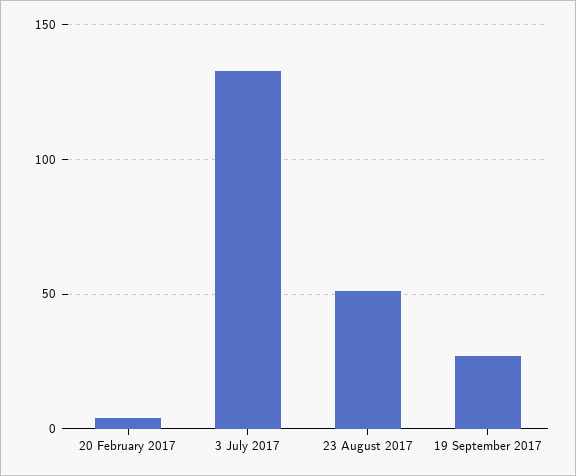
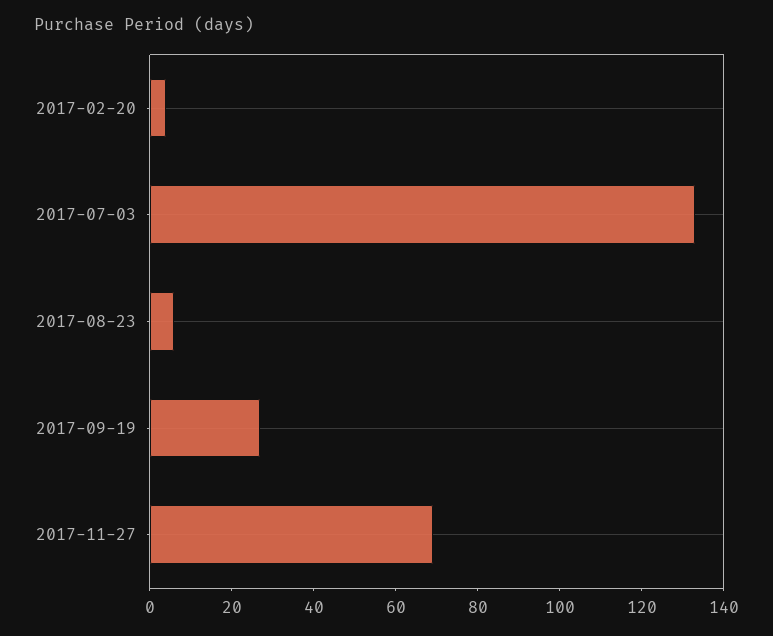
23 August 2017: 50 -> 5
2017-11-27: none -> 70

